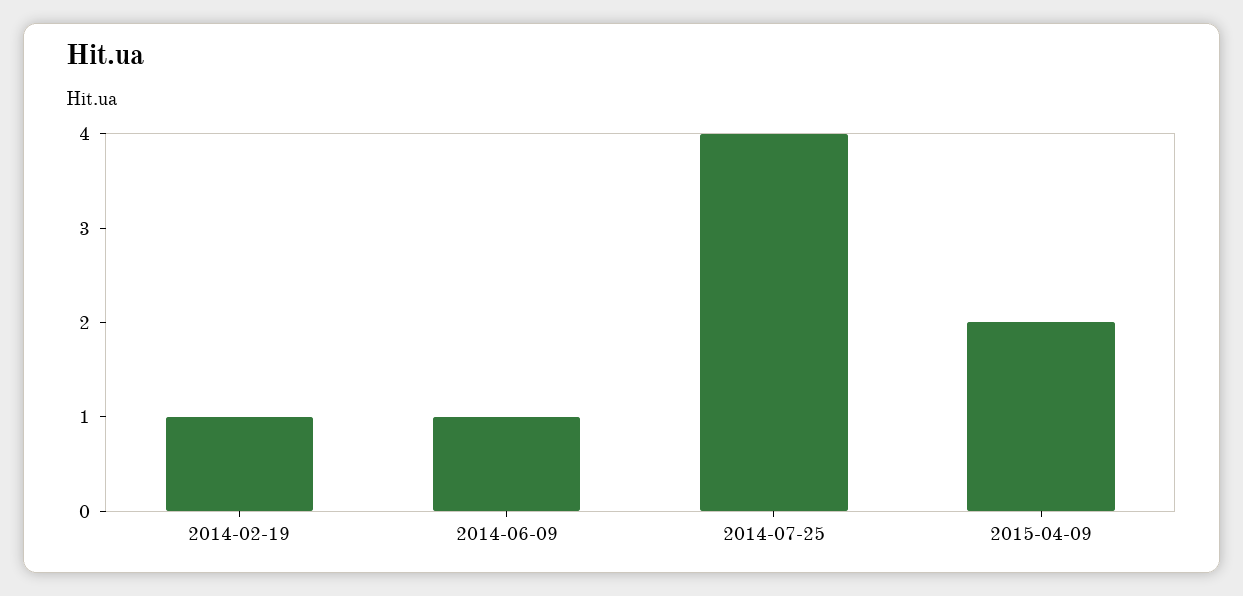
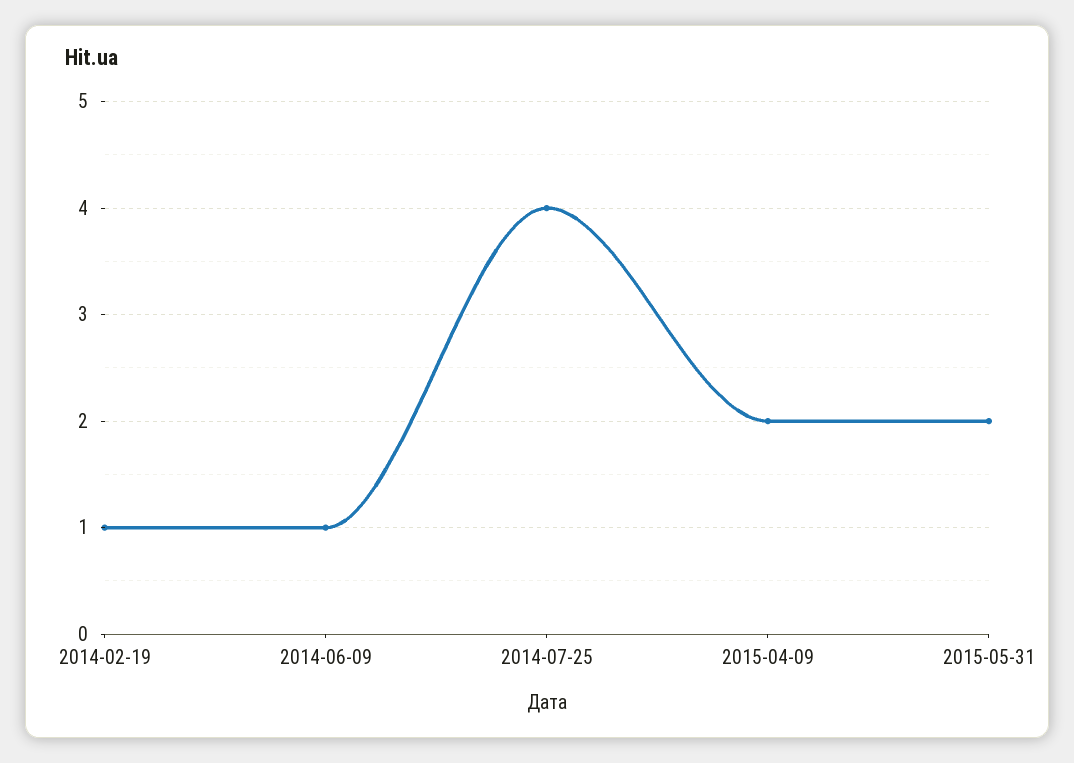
2015-05-31: none -> 2

